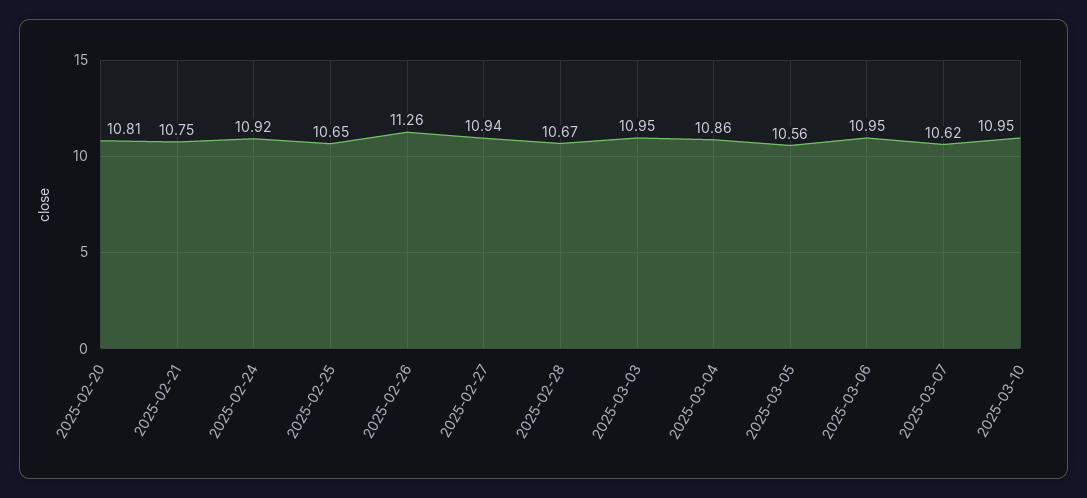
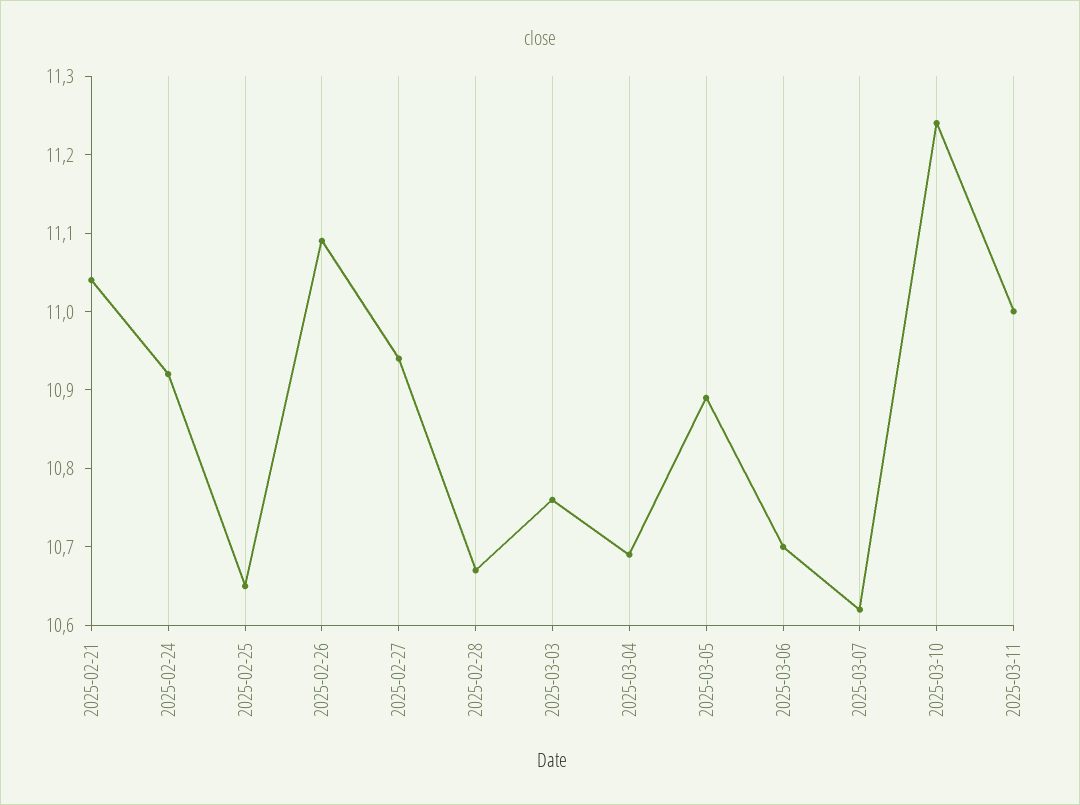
2025-02-20: 10.81 -> none
2025-02-21: 10.75 -> 11.05
2025-02-26: 11.26 -> 11.1
2025-03-03: 10.95 -> 10.75
2025-03-04: 10.86 -> 10.7
2025-03-05: 10.56 -> 10.9
2025-03-06: 10.95 -> 10.7
2025-03-10: 10.95 -> 11.25
2025-03-11: none -> 11

